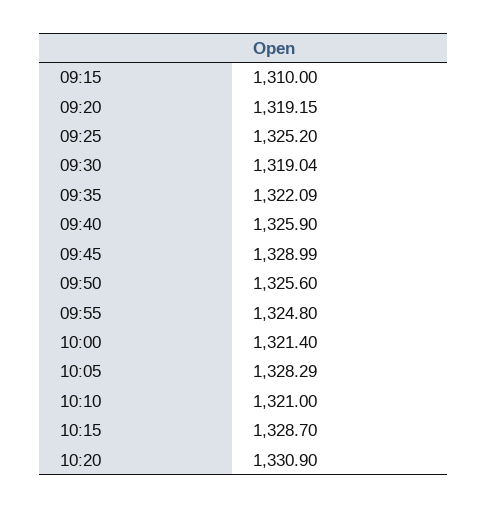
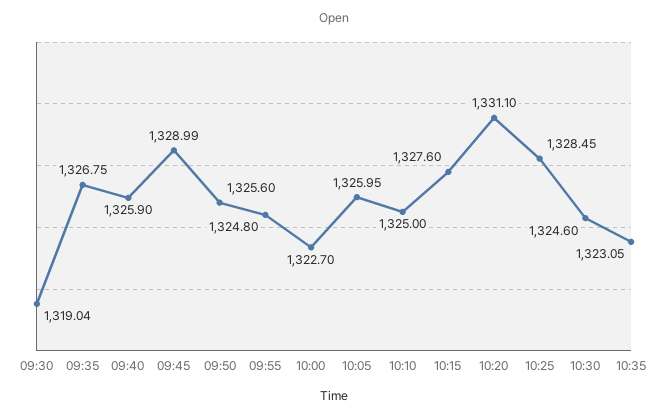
09:15: 1310 -> none
09:20: 1319.15 -> none
09:25: 1325.2 -> none
09:35: 1322.09 -> 1326.75
10:00: 1321.4 -> 1322.7
10:05: 1328.29 -> 1325.95
10:10: 1321 -> 1325
10:15: 1328.7 -> 1327.6
10:20: 1330.9 -> 1331.1
10:25: none -> 1328.45
10:30: none -> 1324.6
10:35: none -> 1323.05

